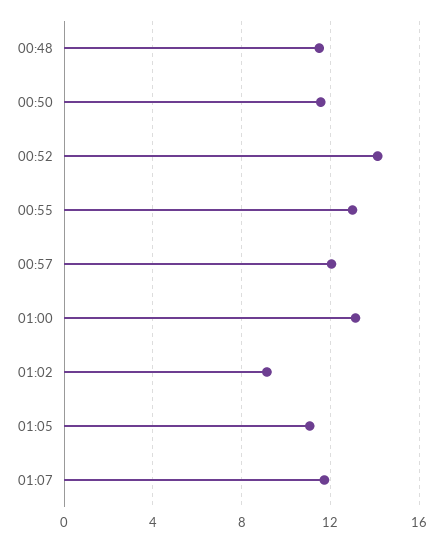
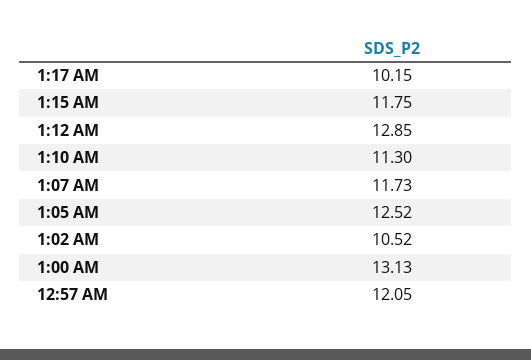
00:48: 11.5 -> none
00:50: 11.5 -> none
00:52: 14 -> none
00:55: 13 -> none
01:02: 9 -> 10.52
01:05: 11 -> 12.52
1:17 AM: none -> 10.15
1:15 AM: none -> 11.75
1:12 AM: none -> 12.85
1:10 AM: none -> 11.3

